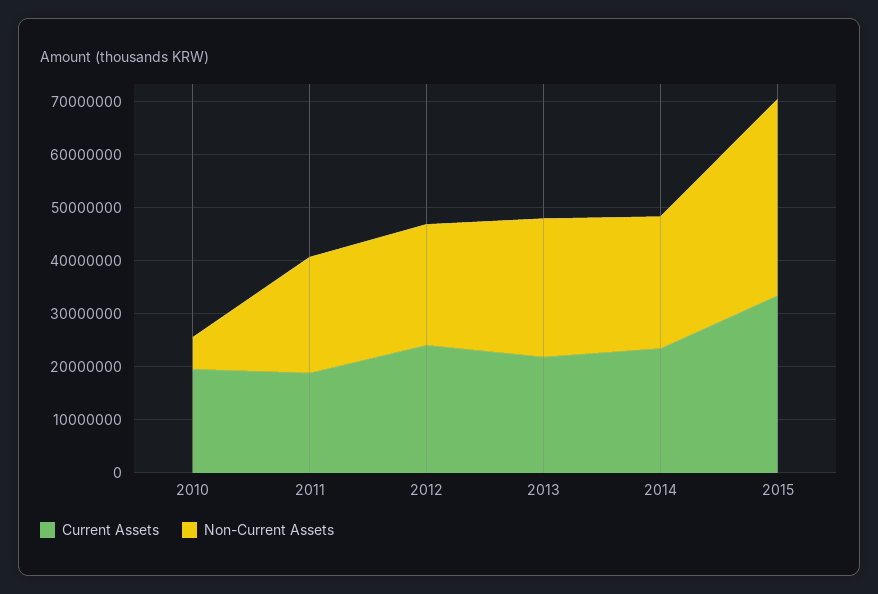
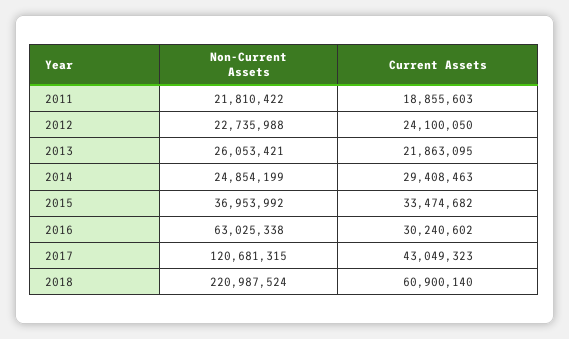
Current Assets, 2010: 20000000 -> none
Non-Current Assets, 2010: 6000000 -> none
Current Assets, 2014: 24000000 -> 29408463
Non-Current Assets, 2016: none -> 63025338
Current Assets, 2016: none -> 30240602
Non-Current Assets, 2017: none -> 120681315
Current Assets, 2017: none -> 43049323
Non-Current Assets, 2018: none -> 220987524
Current Assets, 2018: none -> 60900140

